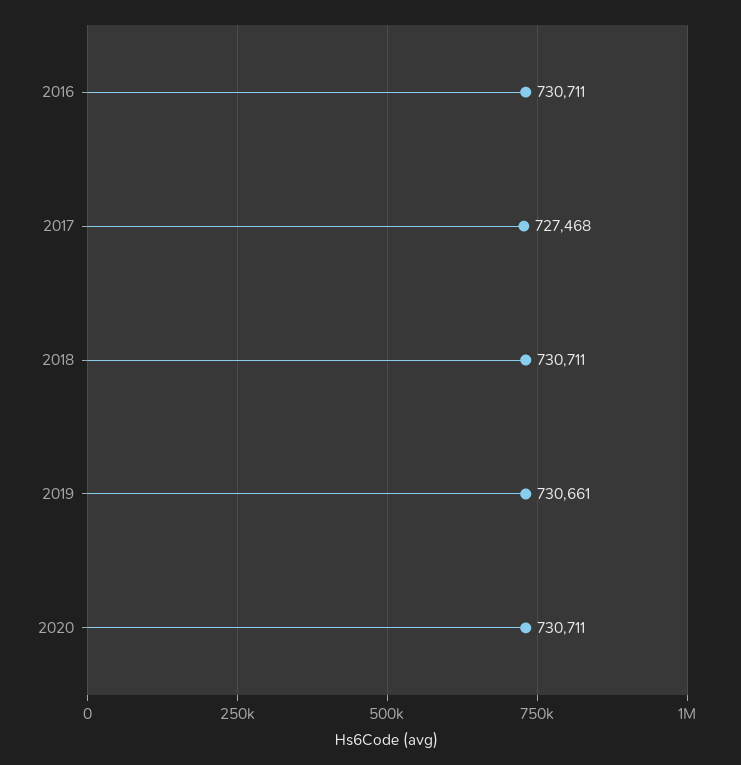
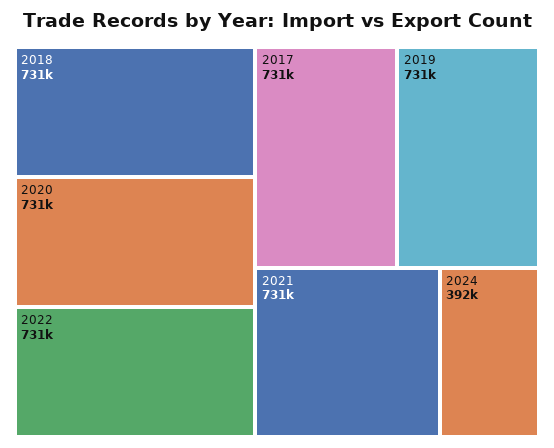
2016: 730711 -> none
2017: 727468 -> 731000
2022: none -> 731000
2021: none -> 731000
2024: none -> 392000

